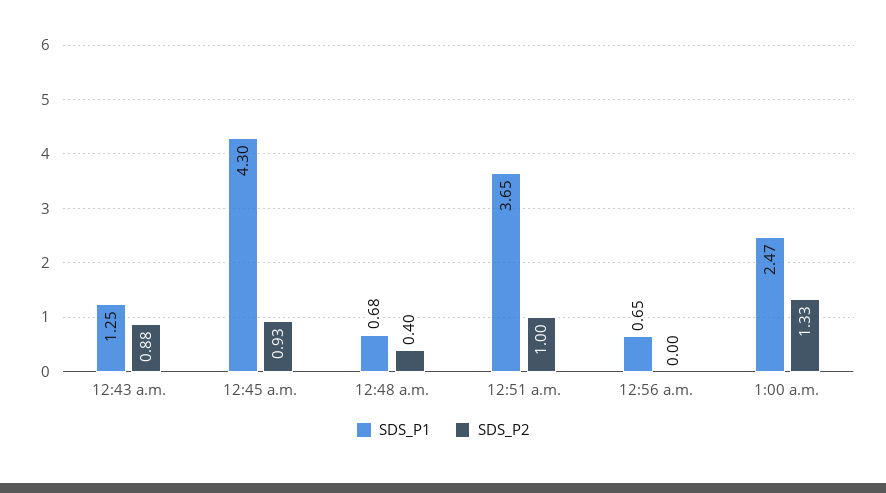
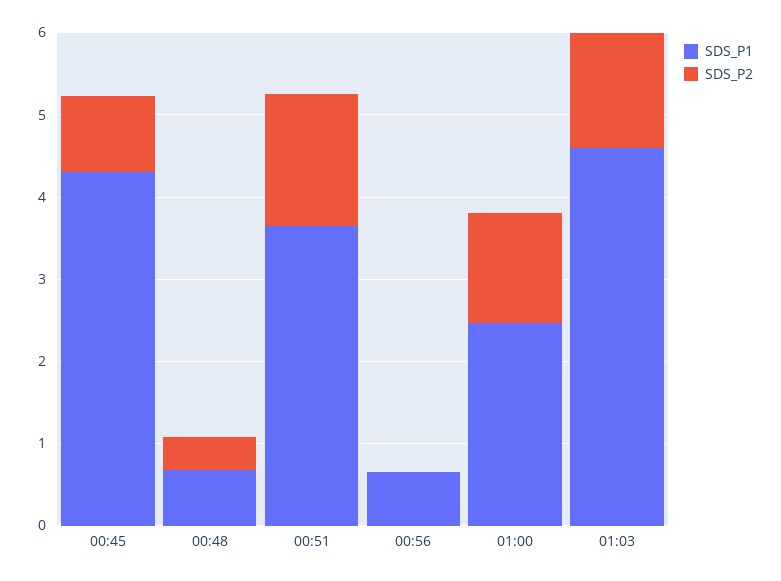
SDS_P1, 12:43 a.m.: 1.25 -> none
SDS_P2, 12:43 a.m.: 0.88 -> none
SDS_P2, 12:51 a.m.: 1 -> 1.6
SDS_P1, 01:03: none -> 4.6
SDS_P2, 01:03: none -> 1.4

